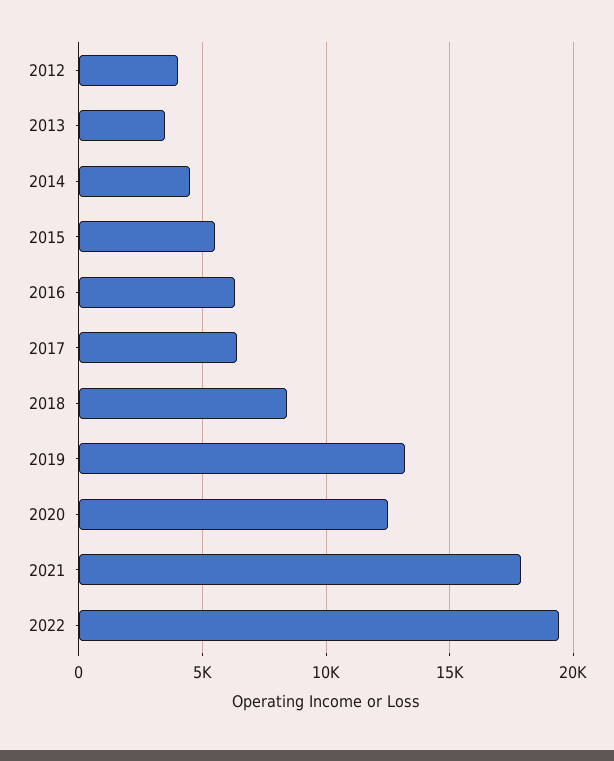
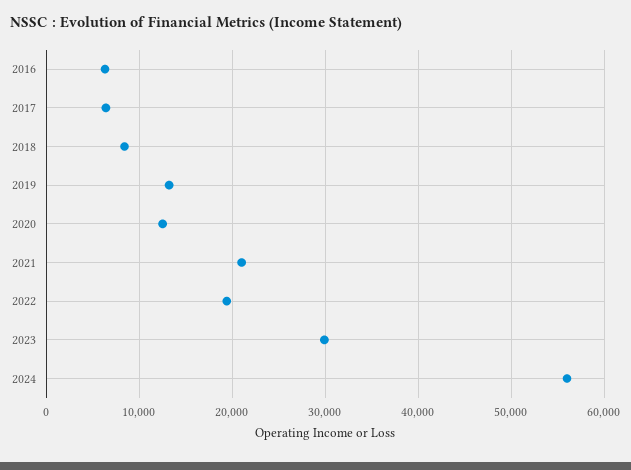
2012: 4000 -> none
2013: 3500 -> none
2014: 4500 -> none
2015: 5500 -> none
2021: 18000 -> 21000
2023: none -> 30000
2024: none -> 56000

